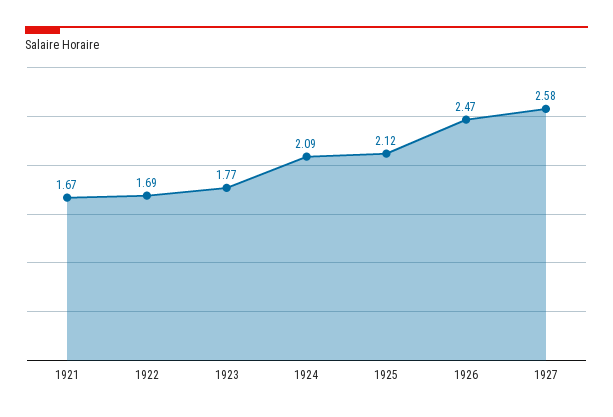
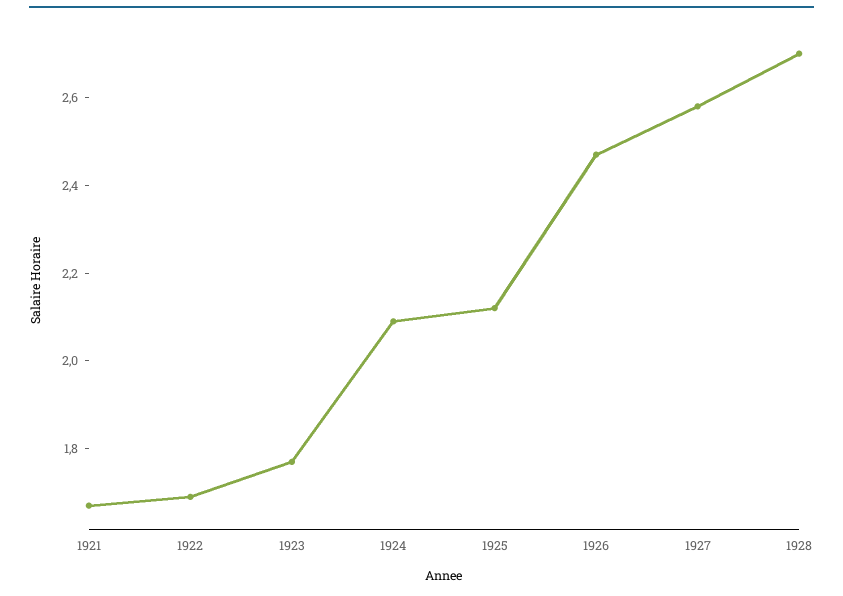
1928: none -> 2.7

